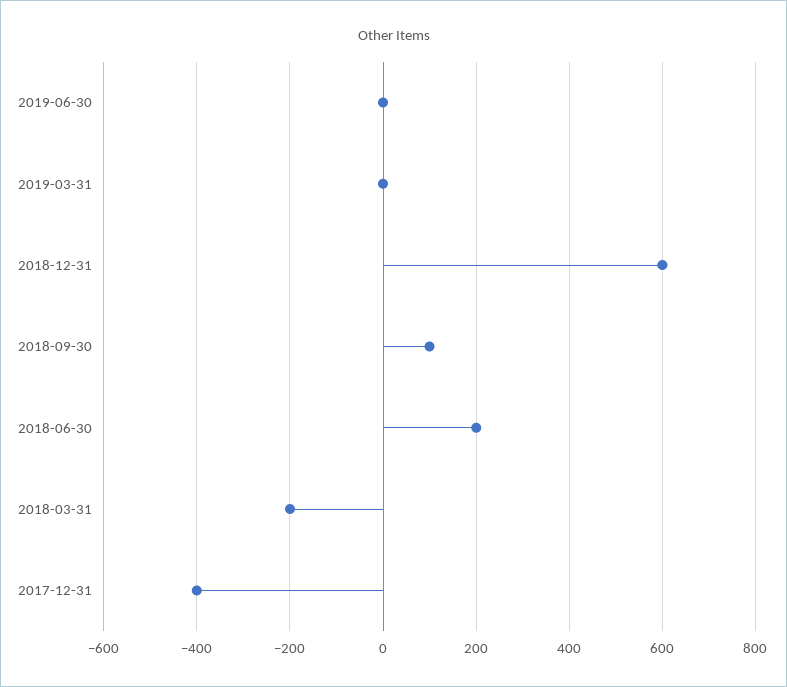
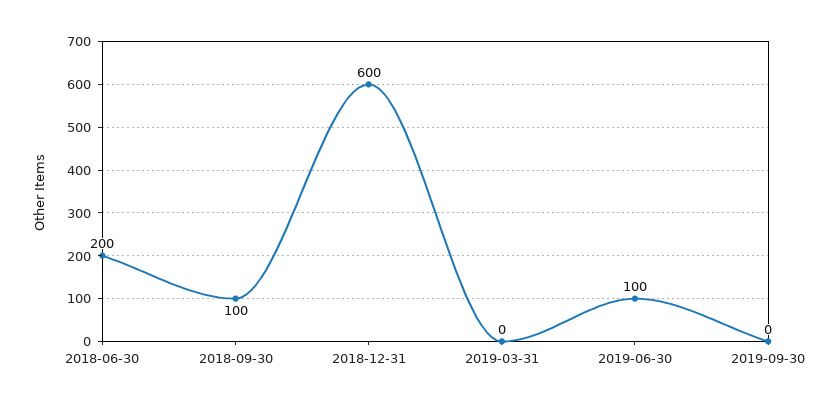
2019-06-30: 0 -> 100
2018-03-31: -200 -> none
2017-12-31: -400 -> none
2019-09-30: none -> 0

